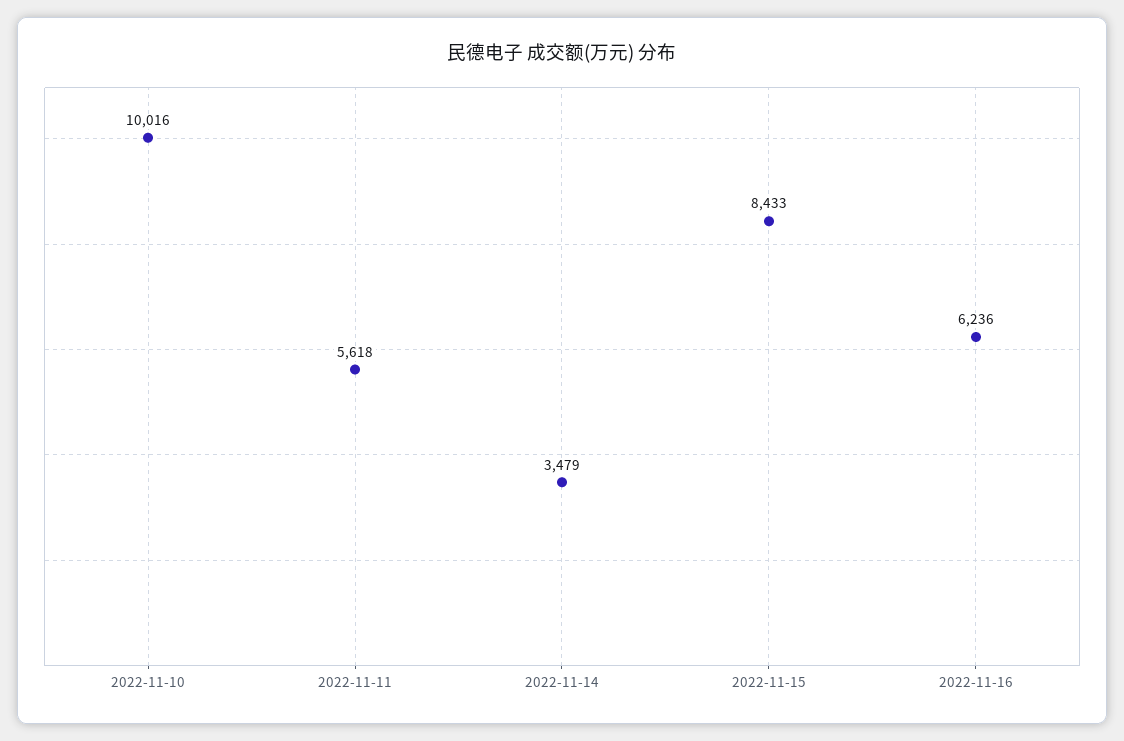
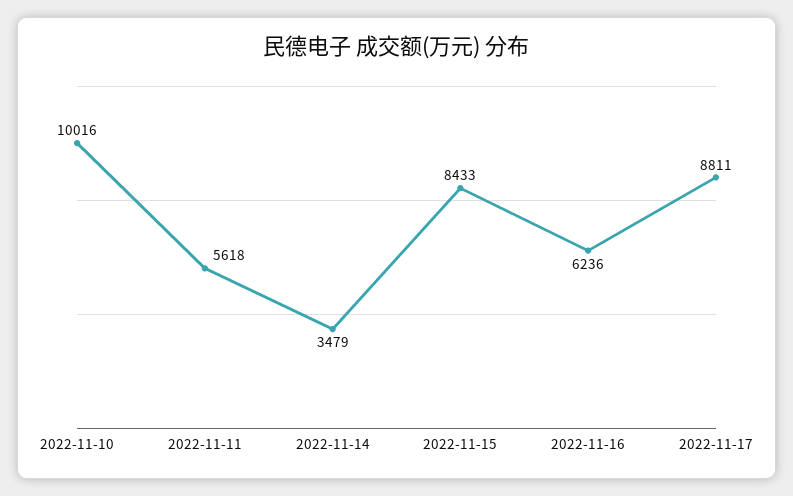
2022-11-17: none -> 8811

